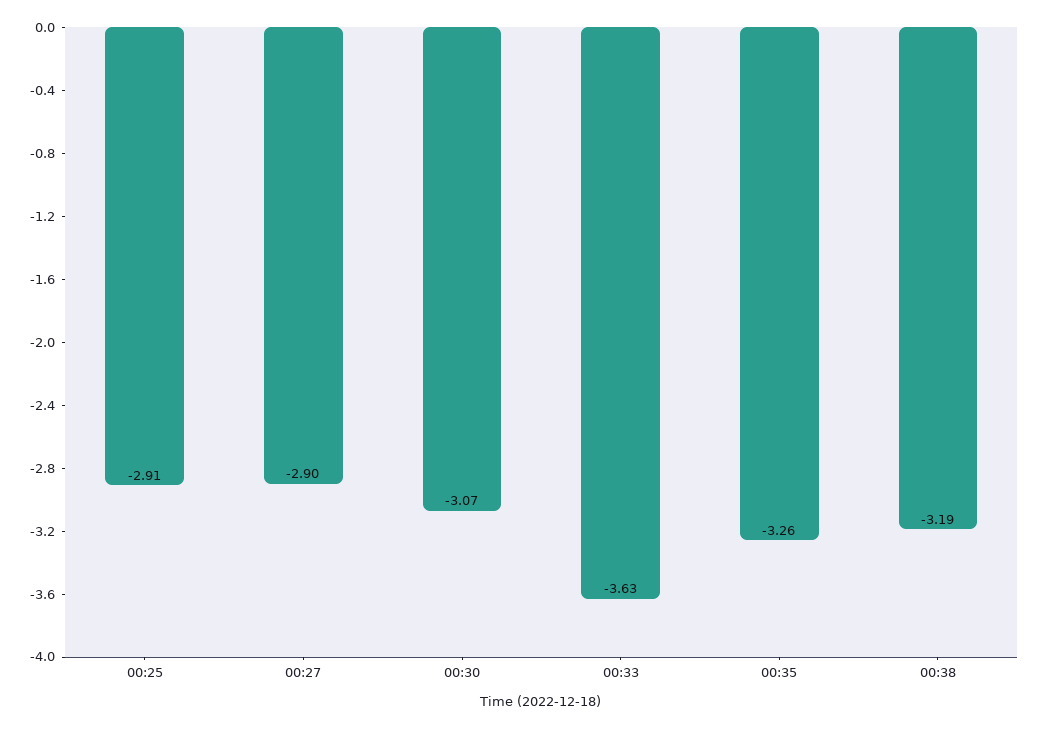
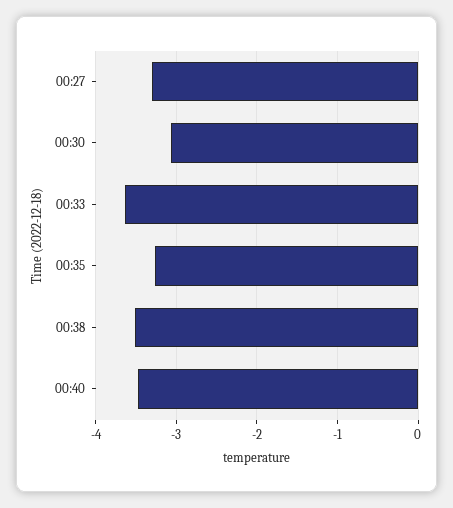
00:25: -2.91 -> none
00:27: -2.9 -> -3.3
00:38: -3.19 -> -3.5
00:40: none -> -3.5

